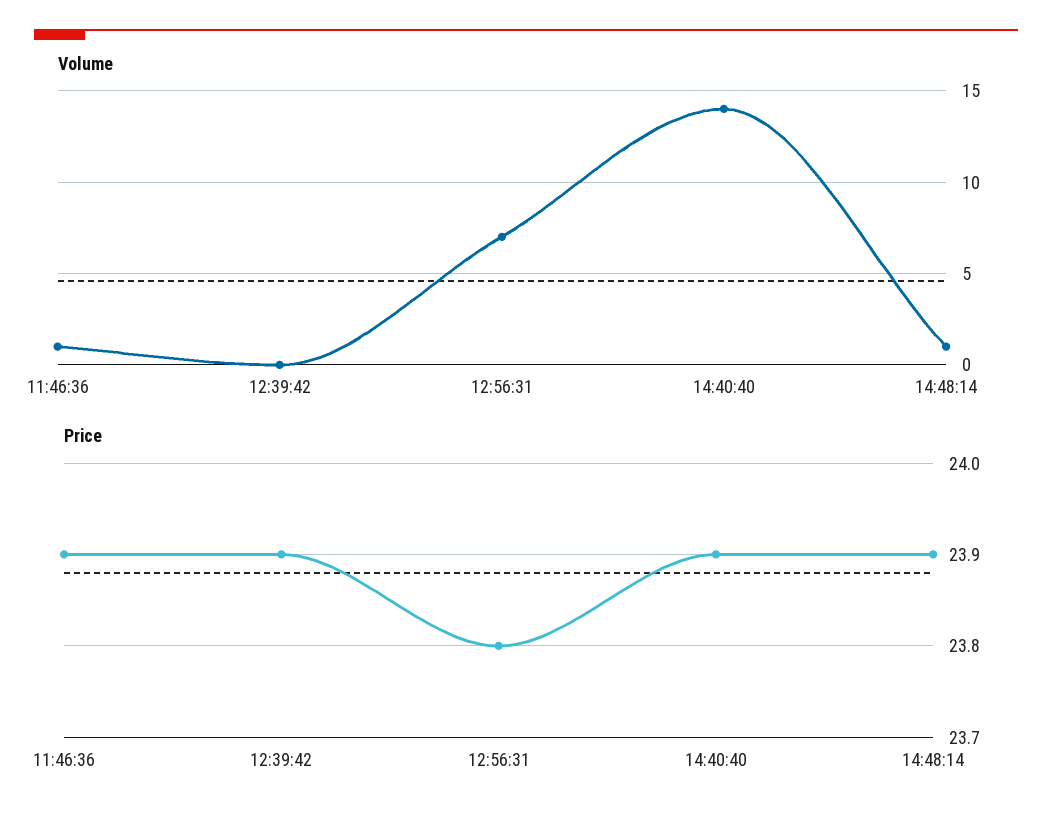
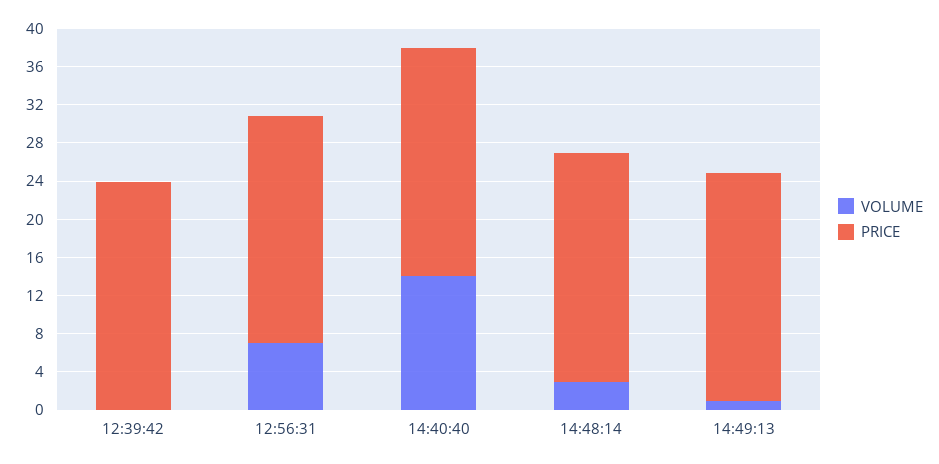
Volume, 11:46:36: 1 -> none
Volume, 14:48:14: 1 -> 3
Price, 11:46:36: 23.9 -> none
Volume, 14:49:13: none -> 1
Price, 14:49:13: none -> 24

